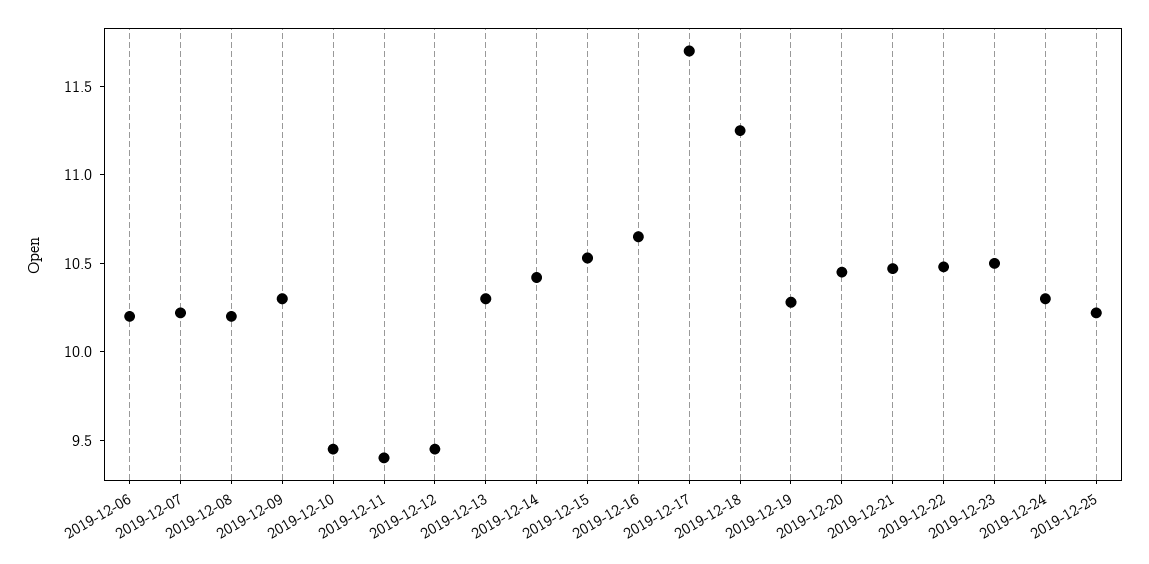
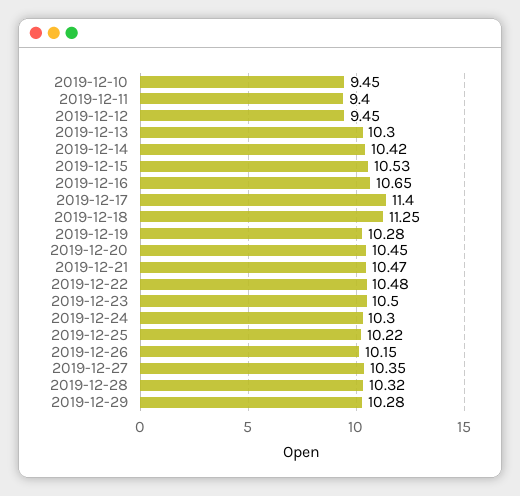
2019-12-06: 10.2 -> none
2019-12-07: 10.2 -> none
2019-12-08: 10.2 -> none
2019-12-09: 10.3 -> none
2019-12-17: 11.7 -> 11.4
2019-12-26: none -> 10.15
2019-12-27: none -> 10.35
2019-12-28: none -> 10.32
2019-12-29: none -> 10.28

